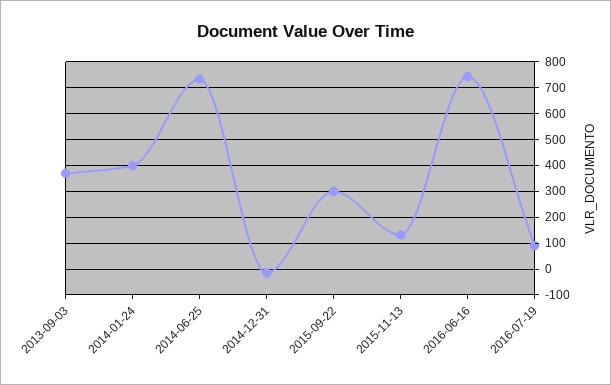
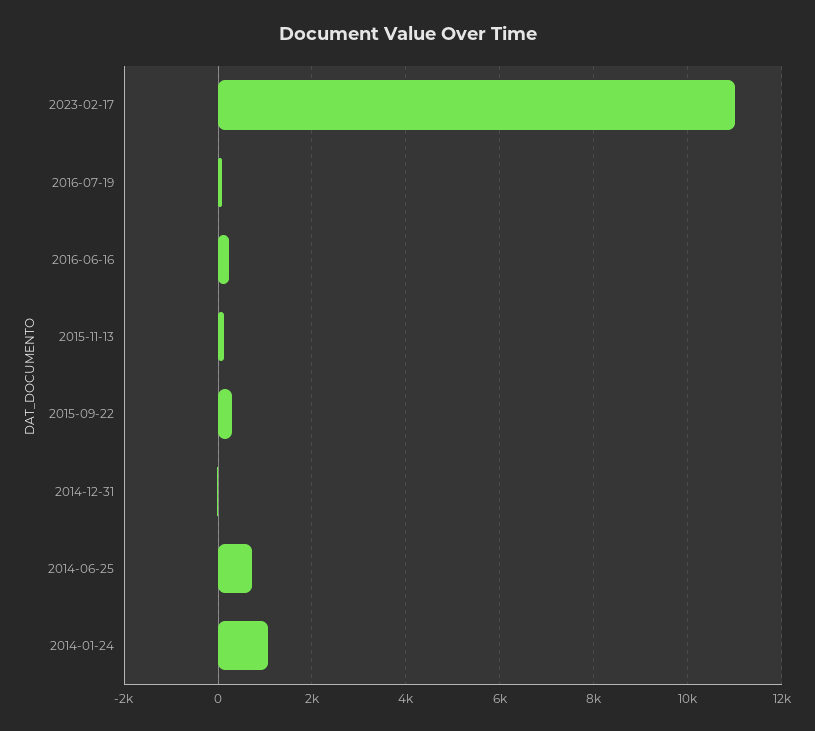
2013-09-03: 375 -> none
2014-01-24: 400 -> 1000
2016-06-16: 750 -> 200
2023-02-17: none -> 11000

